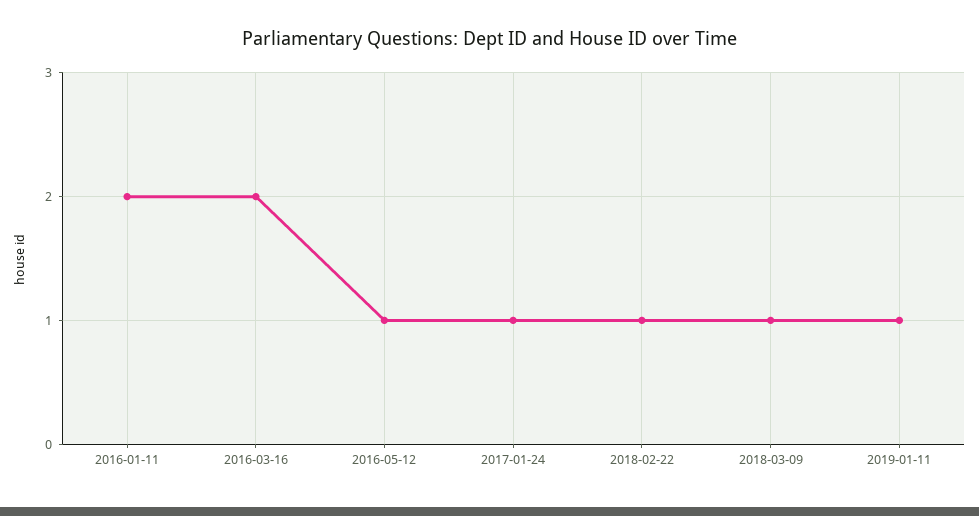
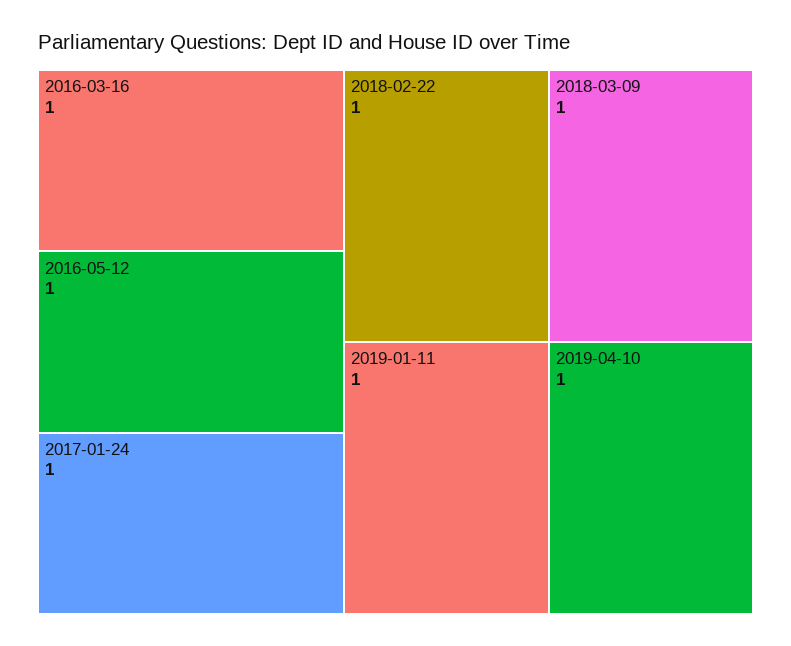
2016-01-11: 2 -> none
2016-03-16: 2 -> 1
2019-04-10: none -> 1

